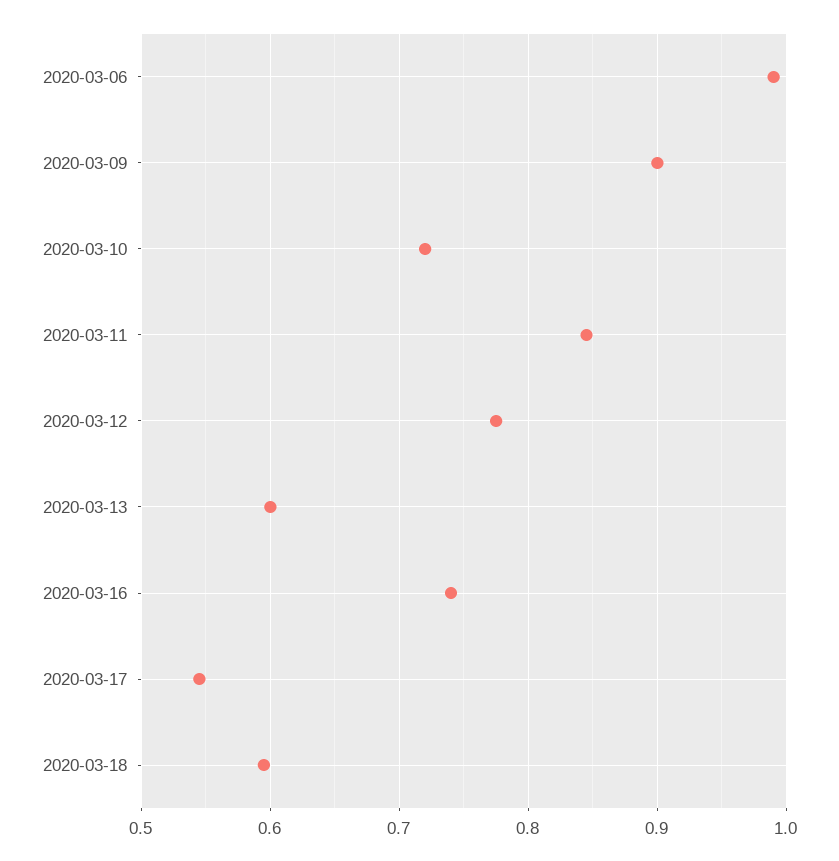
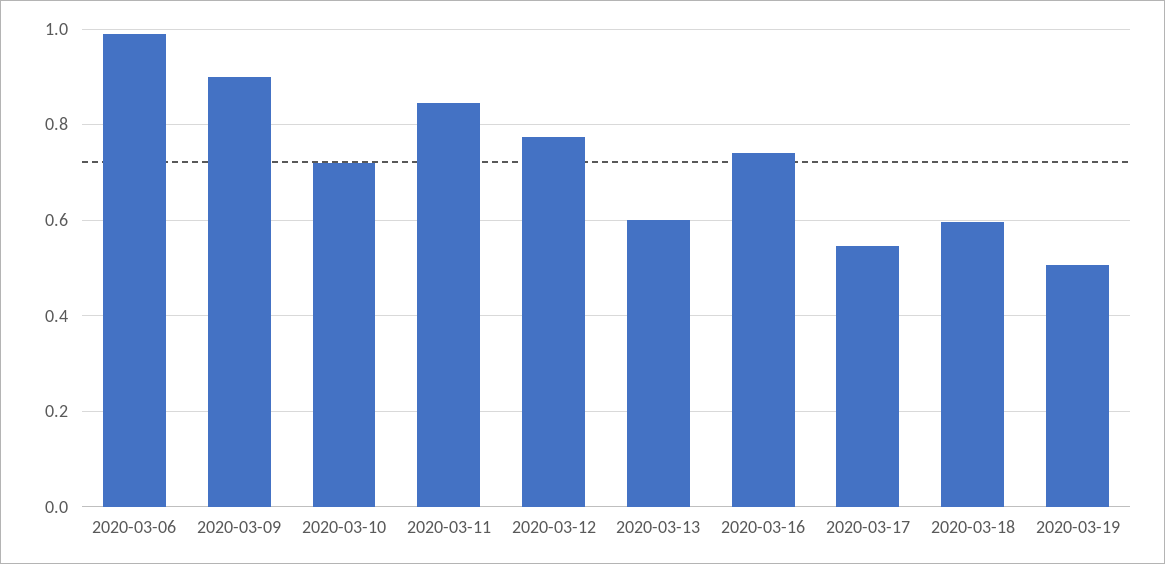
2020-03-19: none -> 0.5

